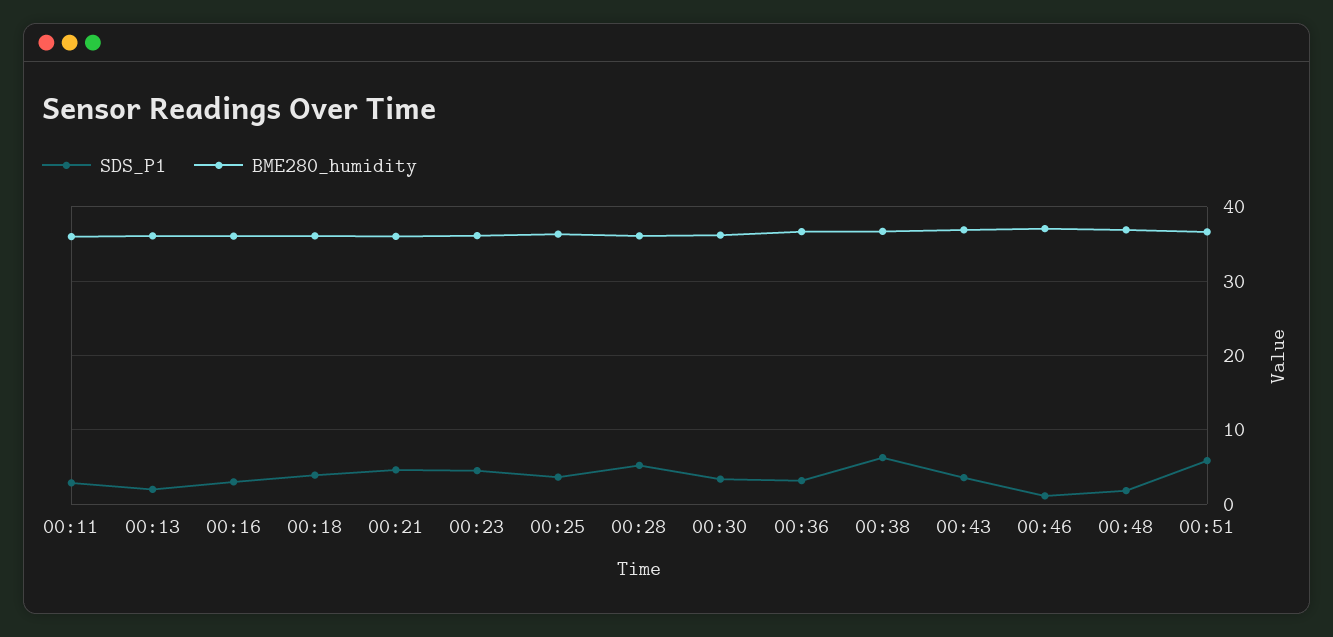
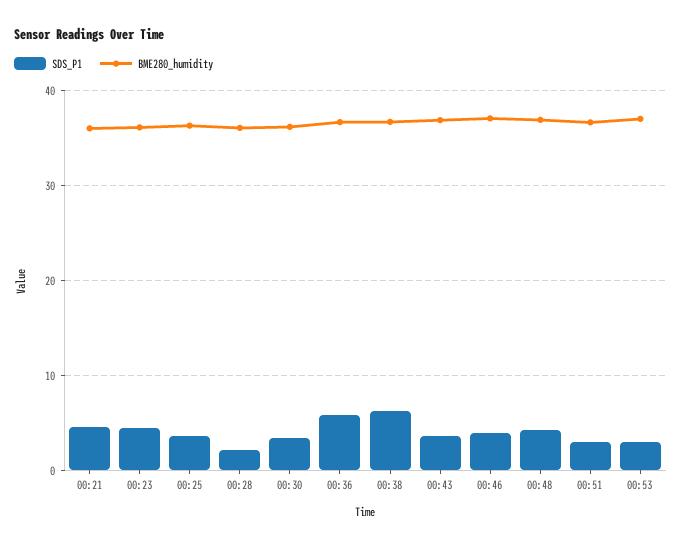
SDS_P1, 00:11: 3 -> none
BME280_humidity, 00:11: 36 -> none
SDS_P1, 00:13: 2 -> none
BME280_humidity, 00:13: 36 -> none
SDS_P1, 00:16: 3 -> none
BME280_humidity, 00:16: 36 -> none
SDS_P1, 00:18: 4 -> none
BME280_humidity, 00:18: 36 -> none
SDS_P1, 00:28: 5 -> 2
SDS_P1, 00:36: 3 -> 6
SDS_P1, 00:46: 1 -> 4
SDS_P1, 00:48: 2 -> 4
SDS_P1, 00:51: 6 -> 3
SDS_P1, 00:53: none -> 3
BME280_humidity, 00:53: none -> 37

